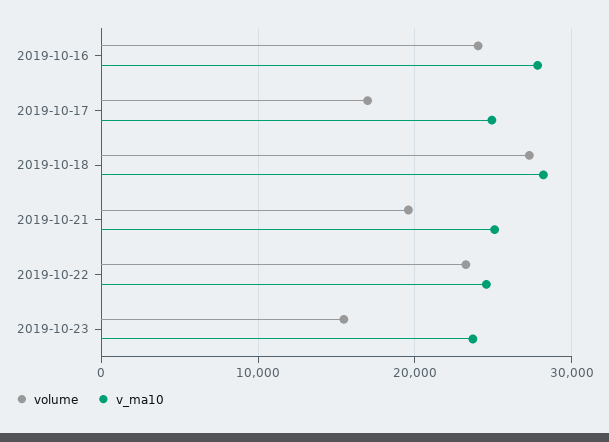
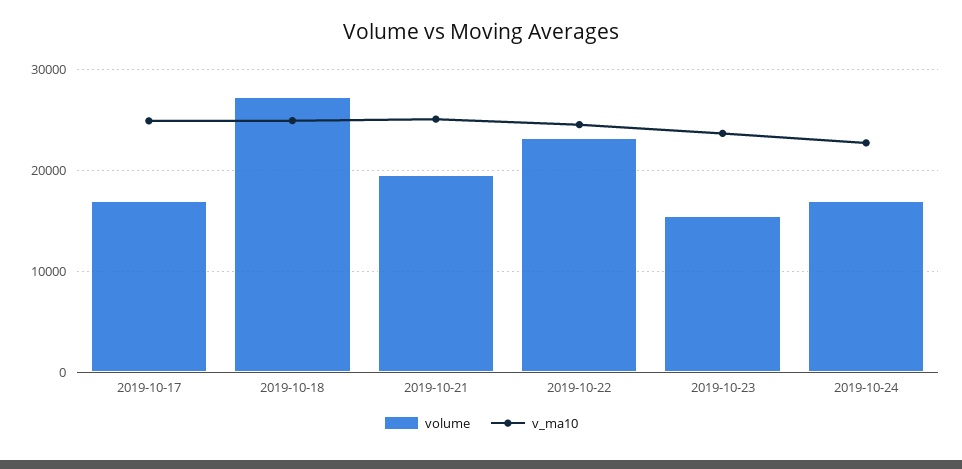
volume, 2019-10-16: 24000 -> none
v_ma10, 2019-10-16: 28000 -> none
v_ma10, 2019-10-18: 28000 -> 25000
volume, 2019-10-24: none -> 17000
v_ma10, 2019-10-24: none -> 23000

